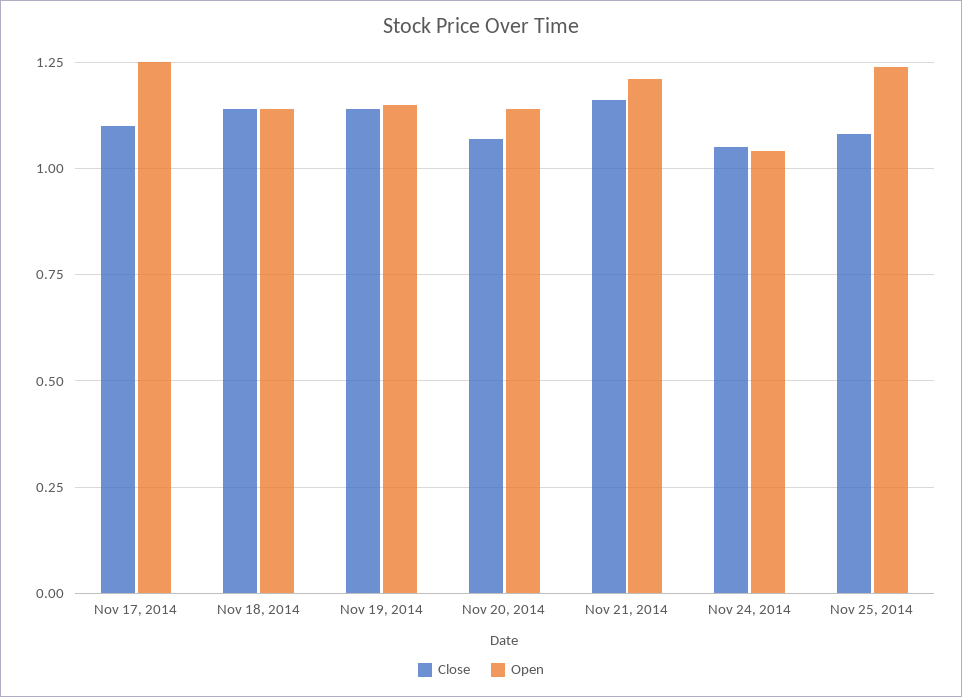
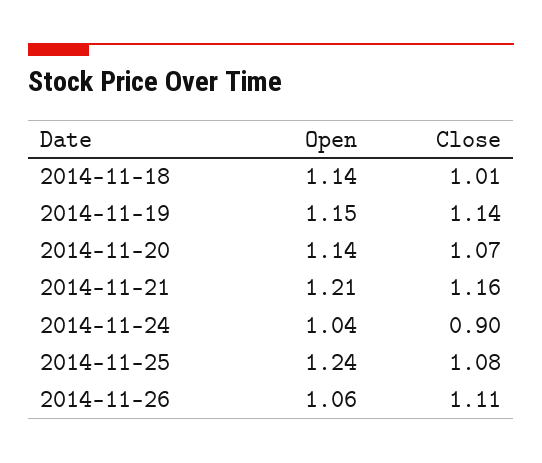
Close, Nov 17, 2014: 1.1 -> none
Open, Nov 17, 2014: 1.25 -> none
Close, Nov 18, 2014: 1.15 -> 1.01
Close, Nov 24, 2014: 1.05 -> 0.9
Open, 2014-11-26: none -> 1.06
Close, 2014-11-26: none -> 1.11

